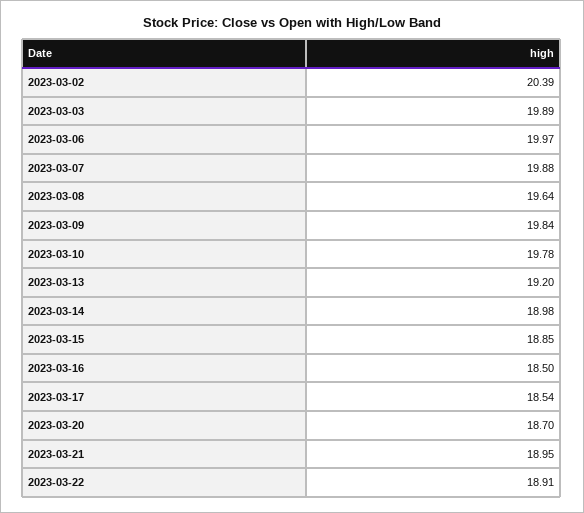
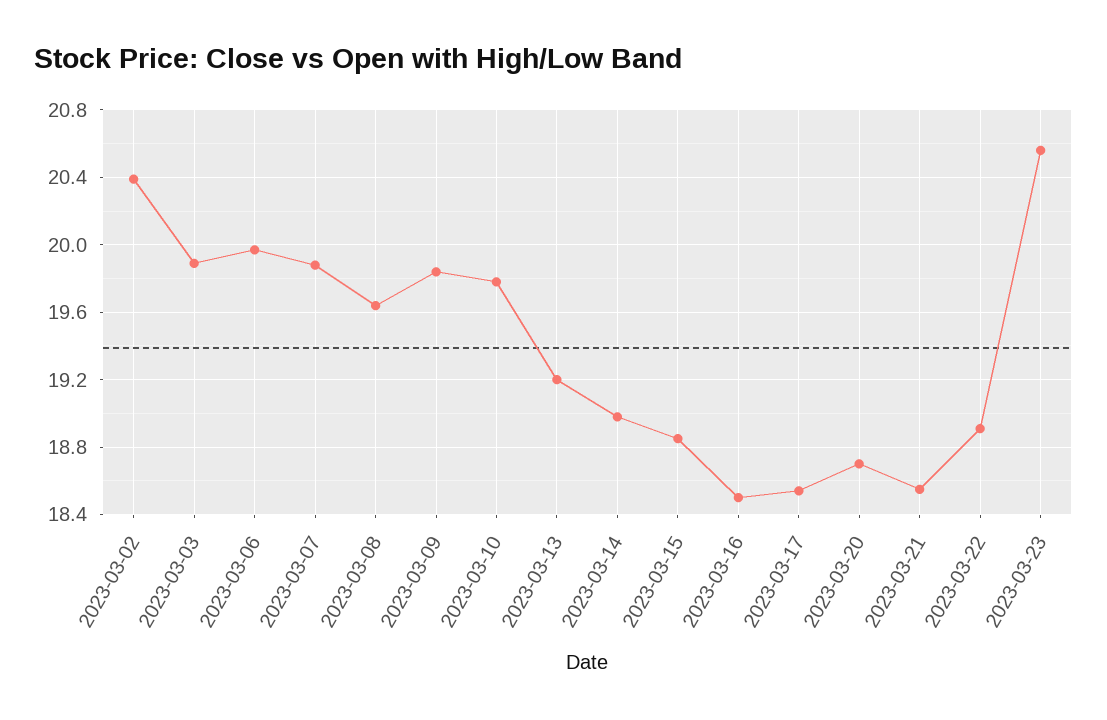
2023-03-21: 18.95 -> 18.55
2023-03-23: none -> 20.55

